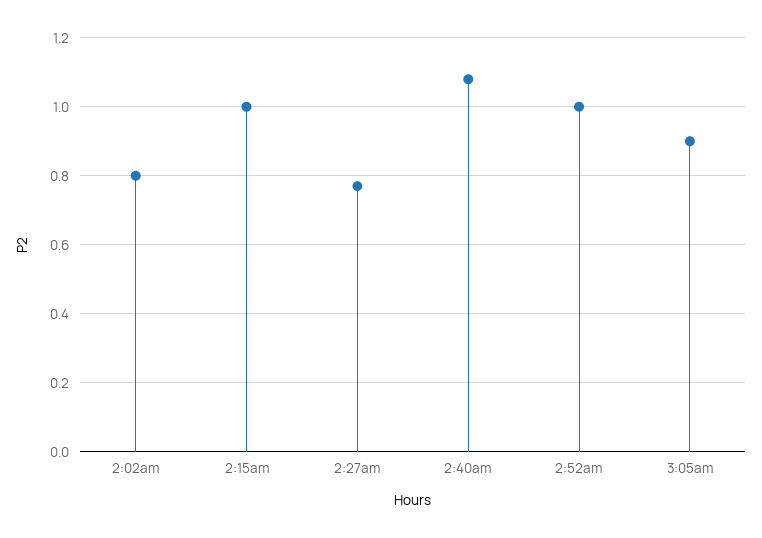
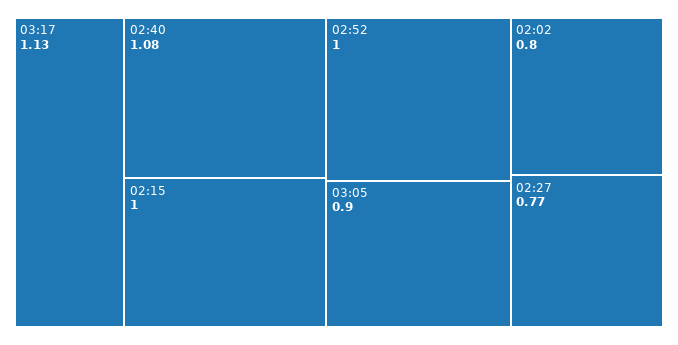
03:17: none -> 1.13

